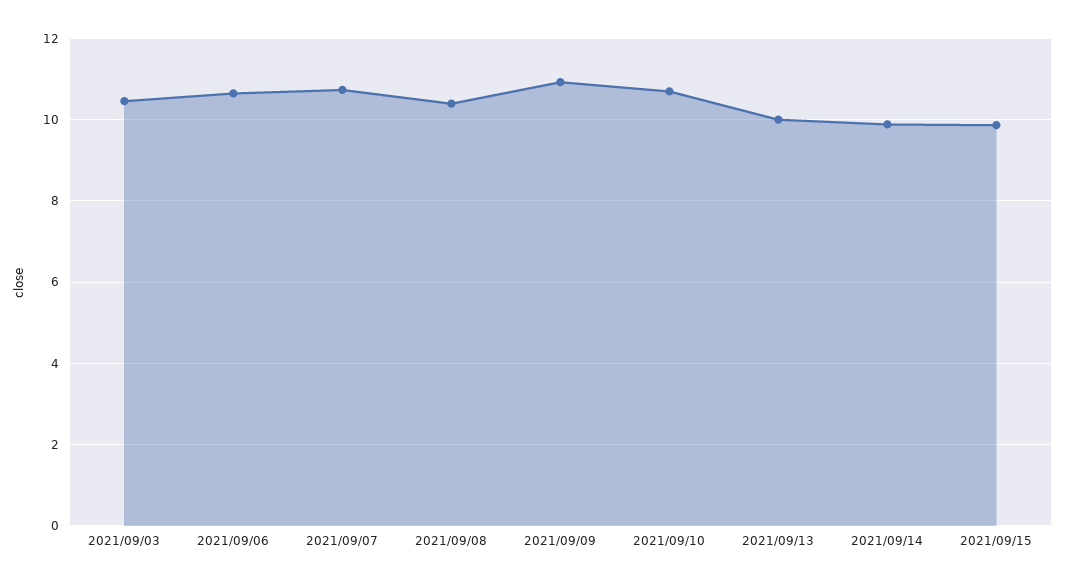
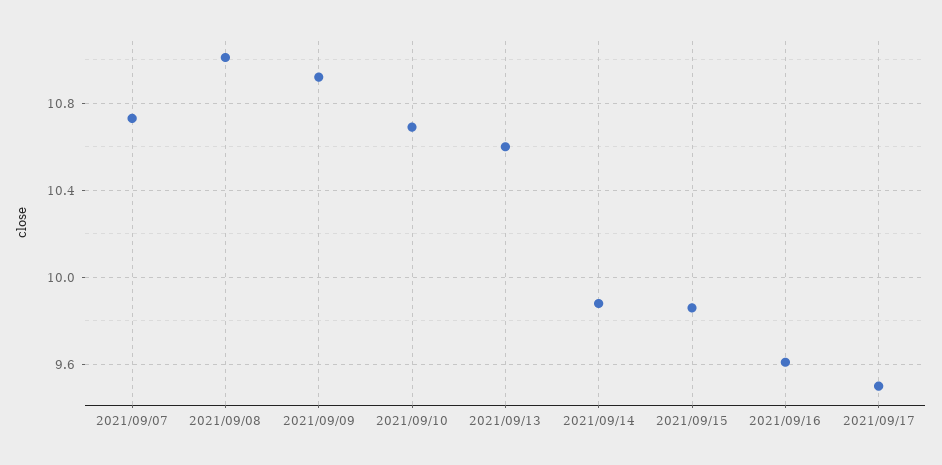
2021/09/03: 10.4 -> none
2021/09/06: 10.6 -> none
2021/09/08: 10.4 -> 11
2021/09/13: 10 -> 10.6
2021/09/16: none -> 9.6
2021/09/17: none -> 9.5

